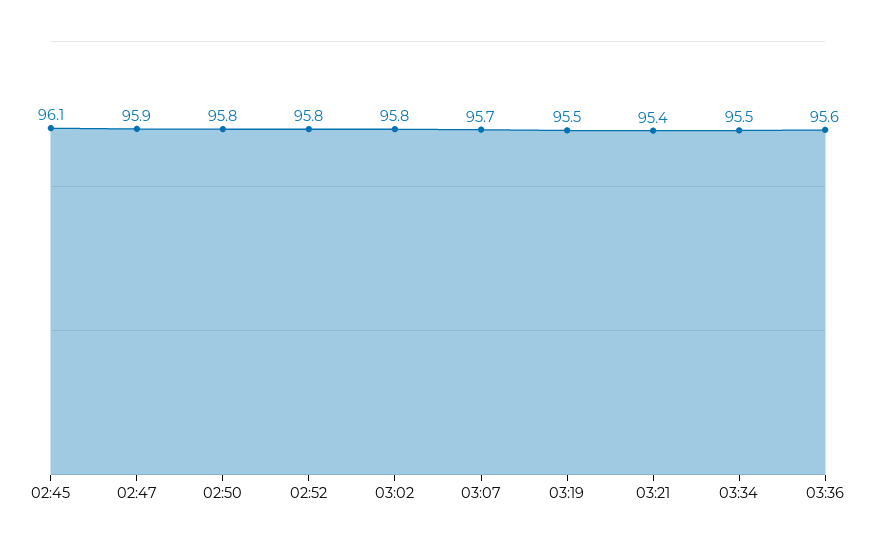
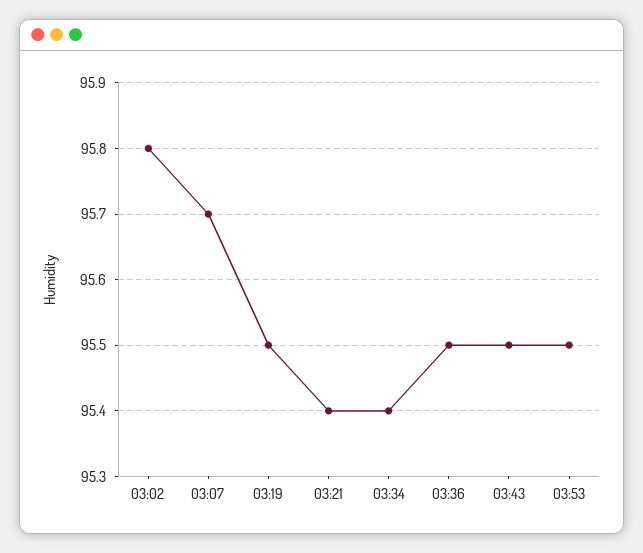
02:45: 96.1 -> none
02:47: 95.9 -> none
02:50: 95.8 -> none
02:52: 95.8 -> none
03:34: 95.5 -> 95.4
03:36: 95.6 -> 95.5
03:43: none -> 95.5
03:53: none -> 95.5

